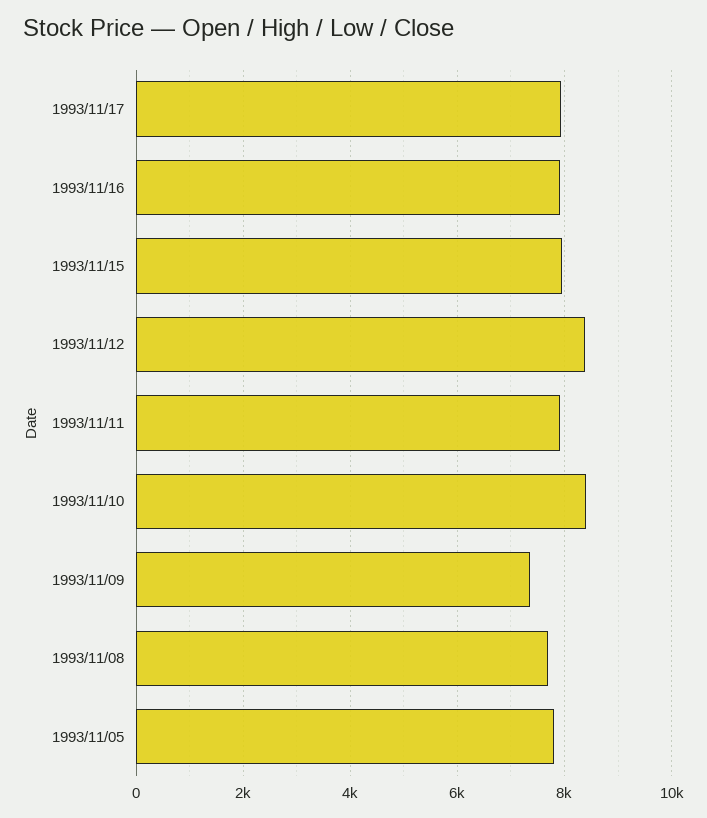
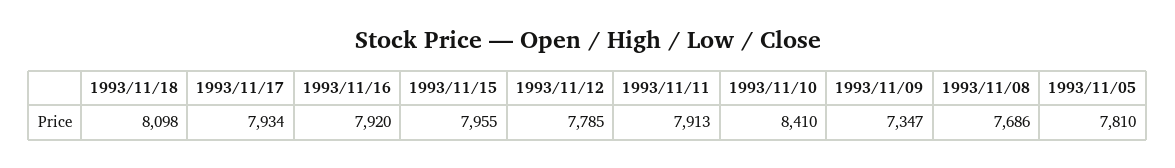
1993/11/12: 8400 -> 7785
1993/11/18: none -> 8098

